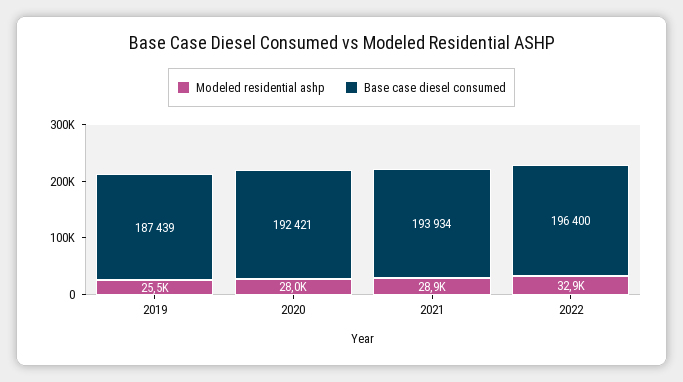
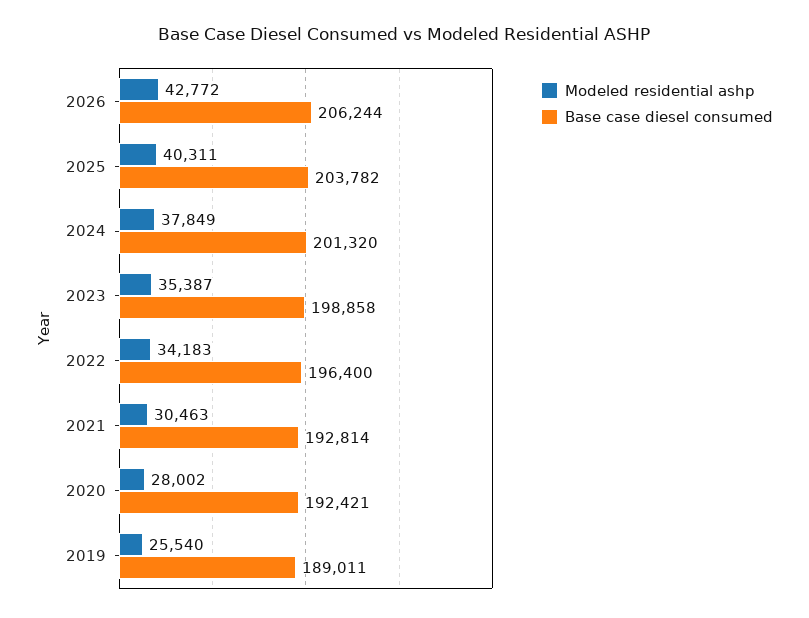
Base case diesel consumed, 2019: 187439 -> 189011
Modeled residential ashp, 2021: 28900 -> 30463
Base case diesel consumed, 2021: 193934 -> 192814
Modeled residential ashp, 2022: 32900 -> 34183
Modeled residential ashp, 2026: none -> 42772
Base case diesel consumed, 2026: none -> 206244
Modeled residential ashp, 2025: none -> 40311
Base case diesel consumed, 2025: none -> 203782
Modeled residential ashp, 2024: none -> 37849
Base case diesel consumed, 2024: none -> 201320
Modeled residential ashp, 2023: none -> 35387
Base case diesel consumed, 2023: none -> 198858

